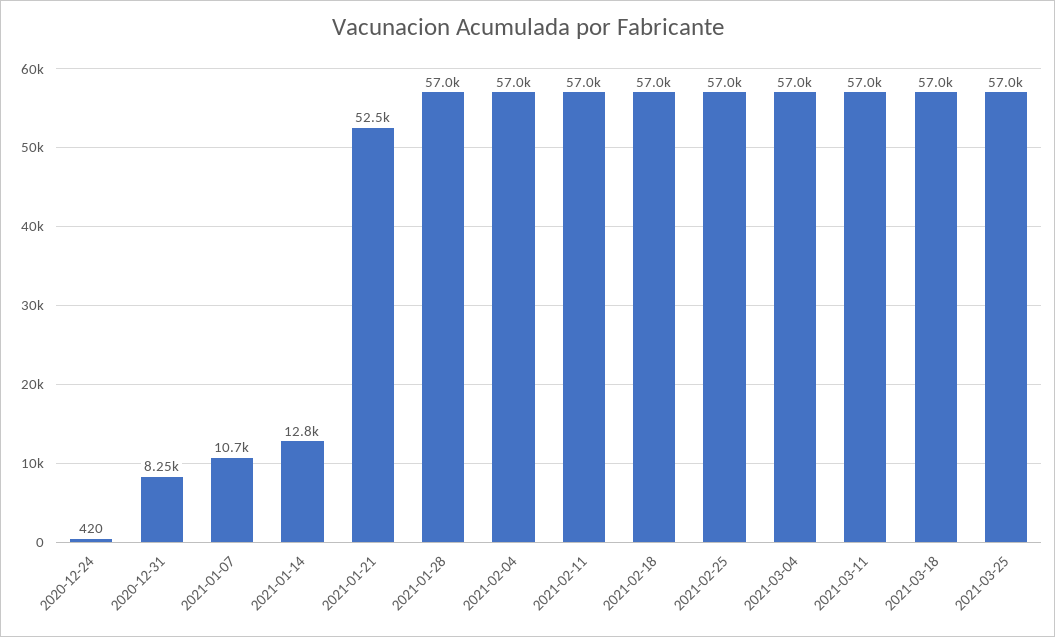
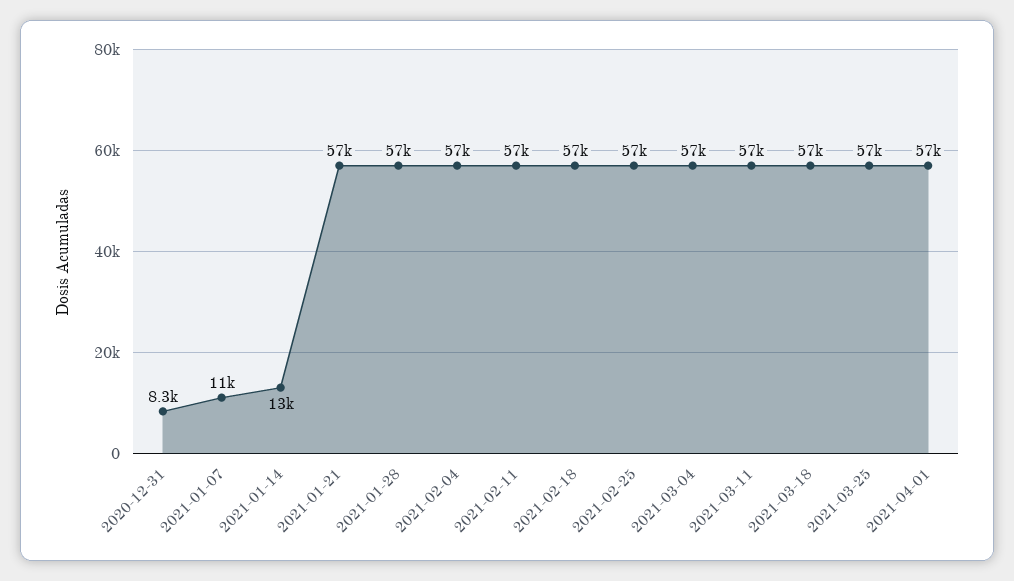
2020-12-24: 420 -> none
2021-01-21: 52500 -> 57000
2021-04-01: none -> 57000

